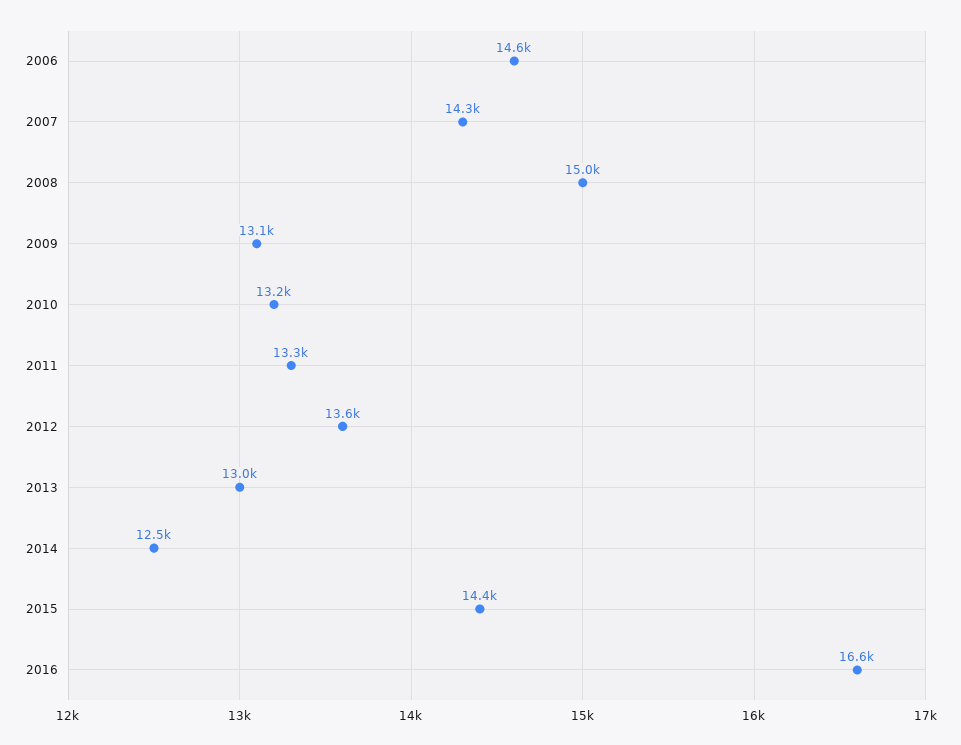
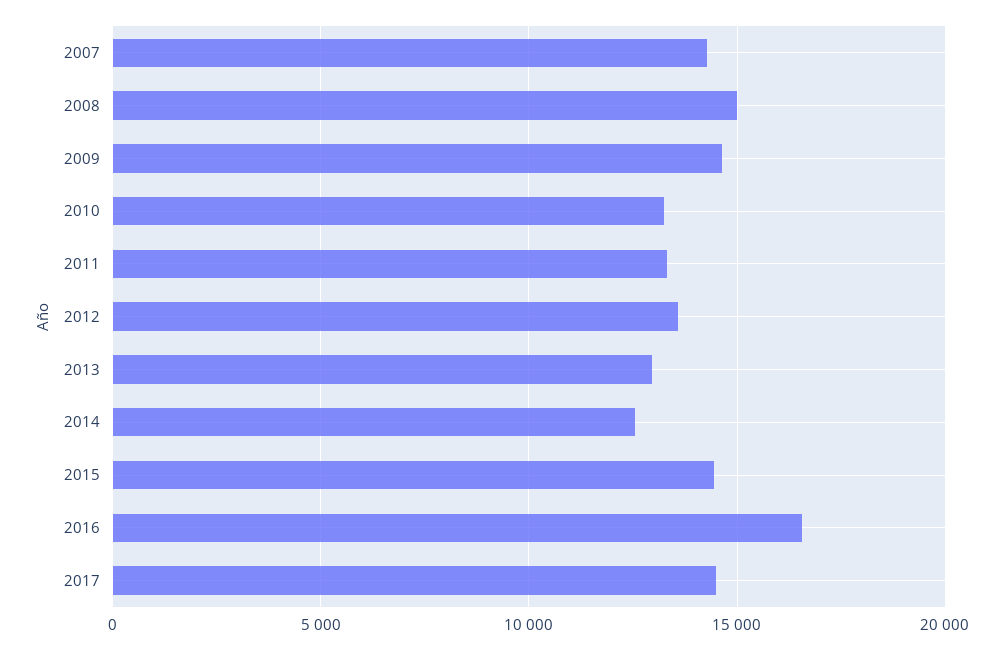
2006: 14600 -> none
2009: 13100 -> 14500
2017: none -> 14500

